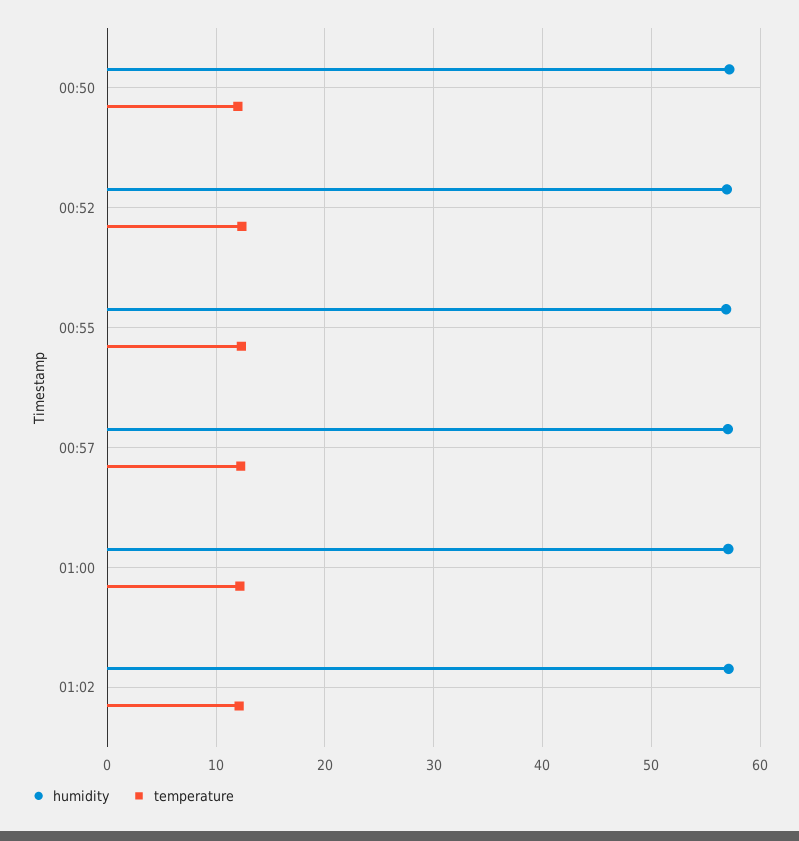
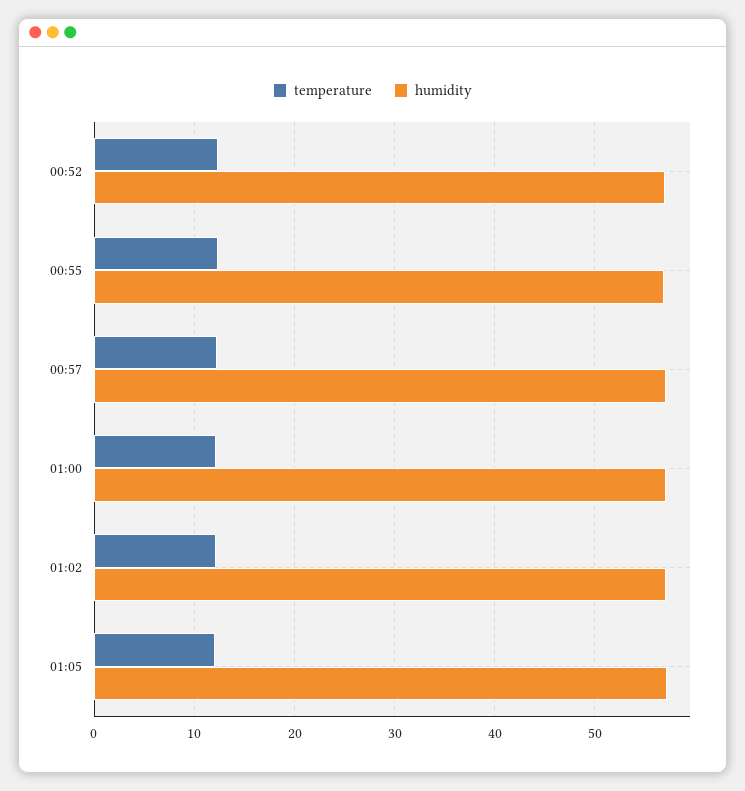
humidity, 00:50: 57 -> none
temperature, 00:50: 12 -> none
temperature, 01:05: none -> 12
humidity, 01:05: none -> 57

